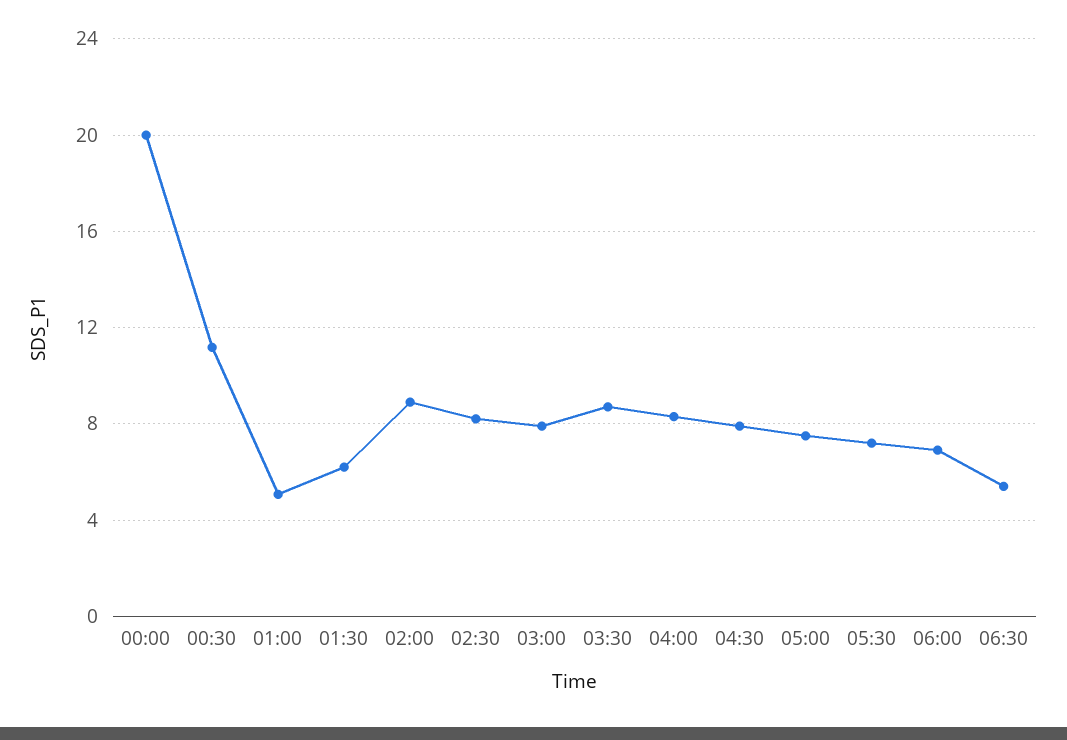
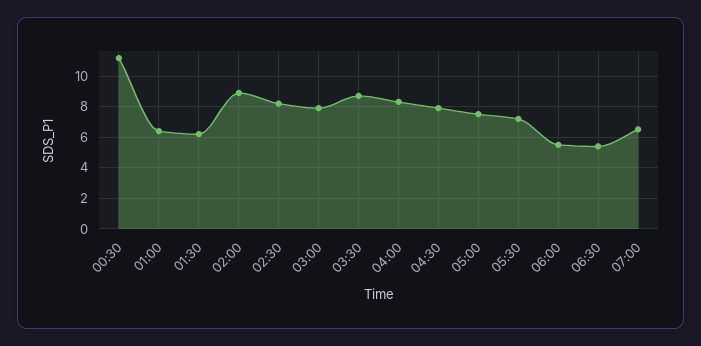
00:00: 20 -> none
01:00: 5 -> 6.5
06:00: 7 -> 5.5
07:00: none -> 6.5

